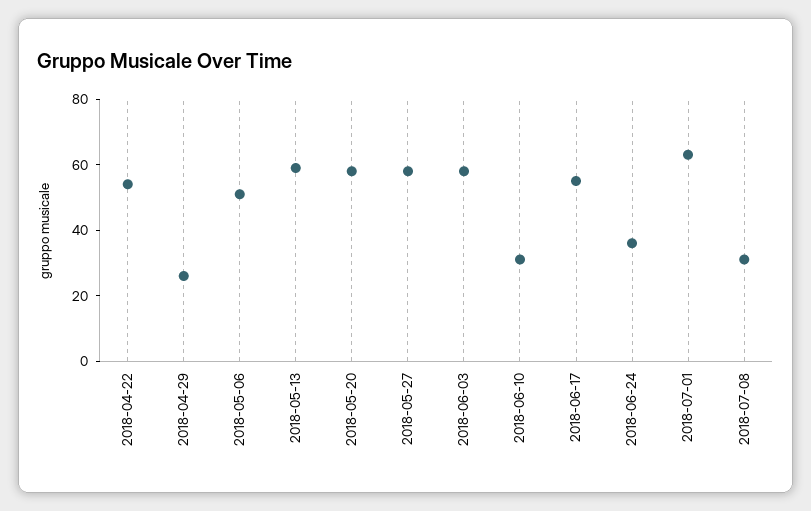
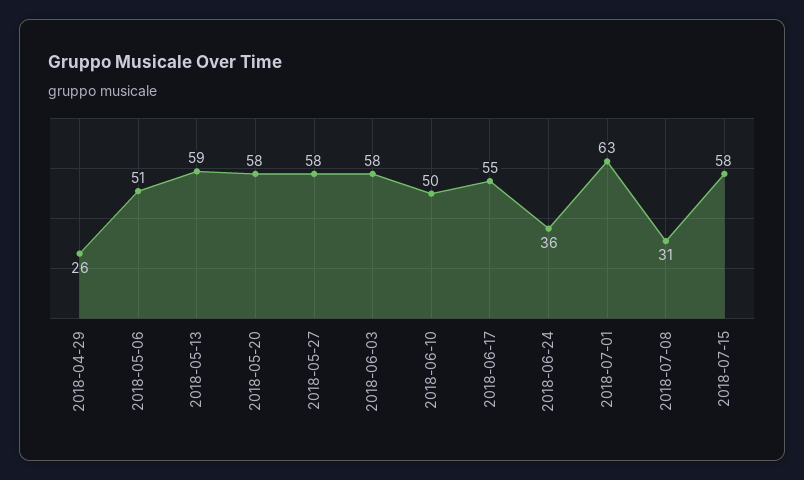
2018-04-22: 55 -> none
2018-06-10: 30 -> 50
2018-07-15: none -> 58

